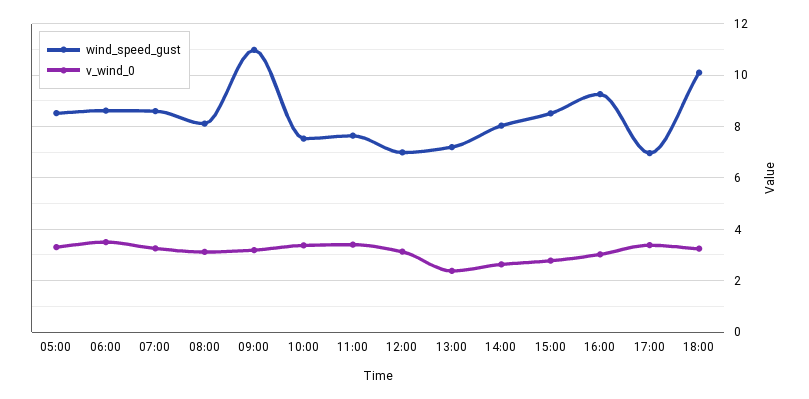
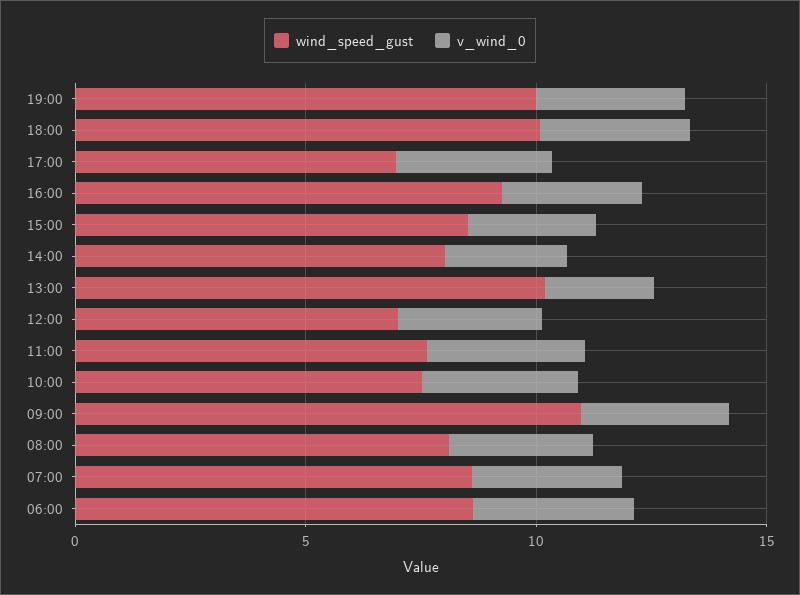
wind_speed_gust, 05:00: 8.5 -> none
v_wind_0, 05:00: 3.25 -> none
wind_speed_gust, 13:00: 7.25 -> 10
wind_speed_gust, 19:00: none -> 10
v_wind_0, 19:00: none -> 3

